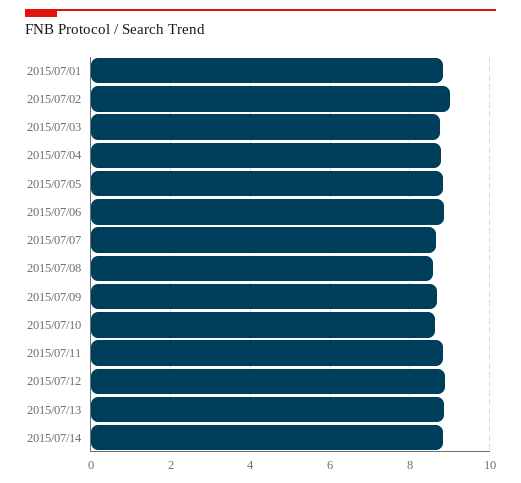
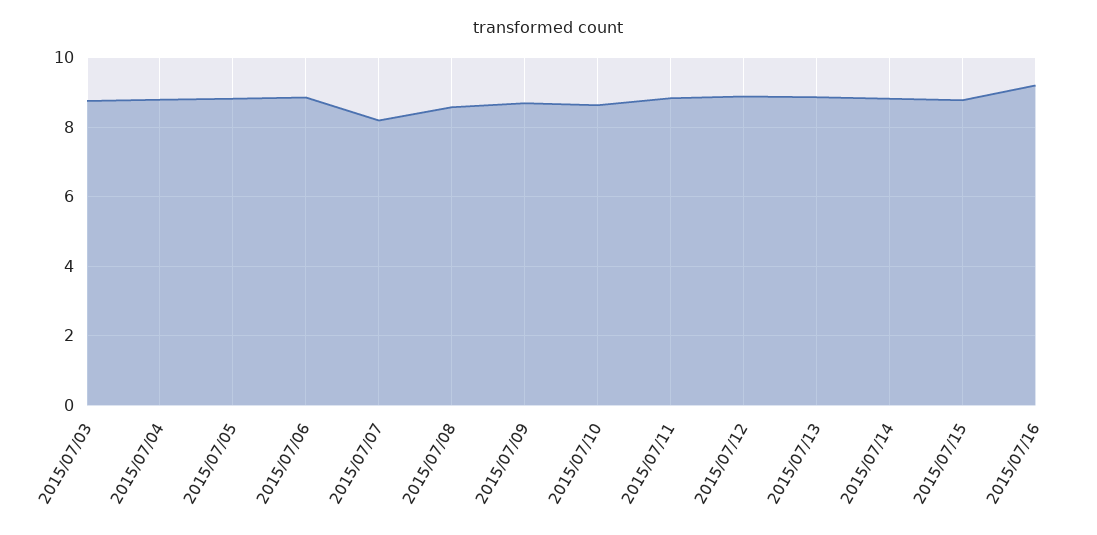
2015/07/01: 8.8 -> none
2015/07/02: 9 -> none
2015/07/07: 8.6 -> 8.2
2015/07/15: none -> 8.8
2015/07/16: none -> 9.2

